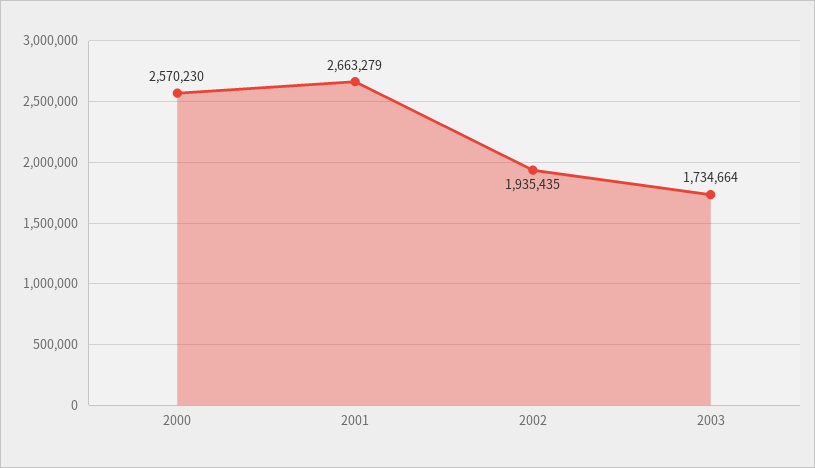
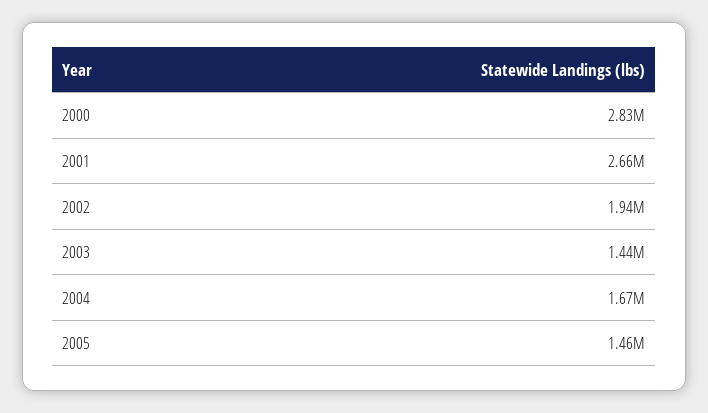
2000: 2570230 -> 2830000
2003: 1734664 -> 1440000
2004: none -> 1670000
2005: none -> 1460000

